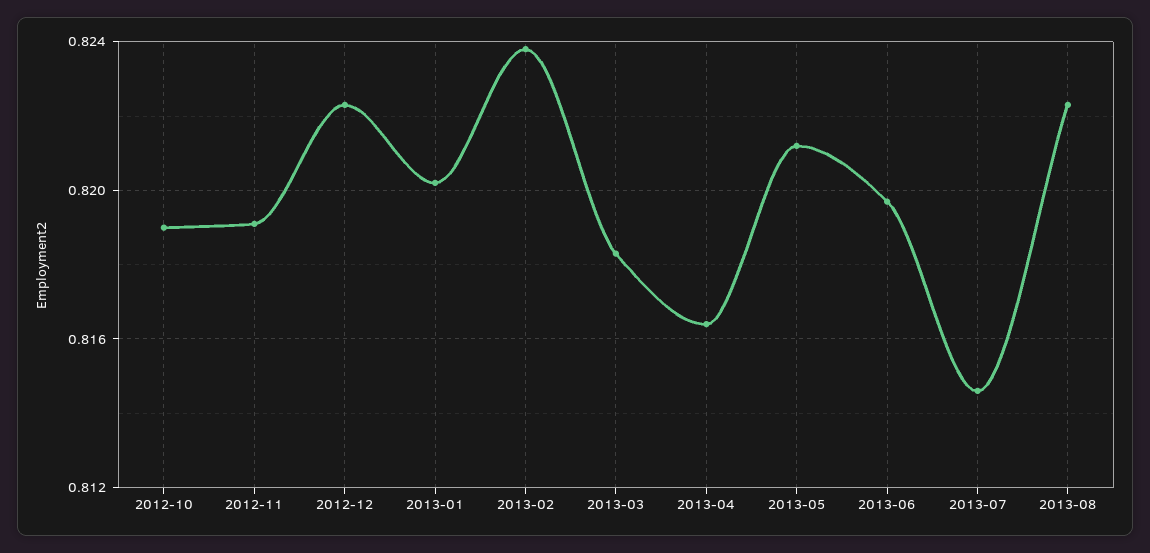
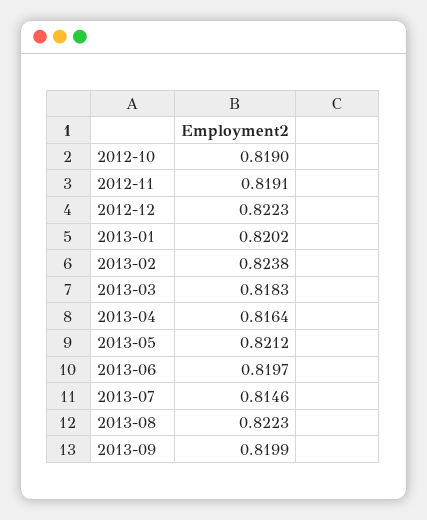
2013-09: none -> 0.8199

